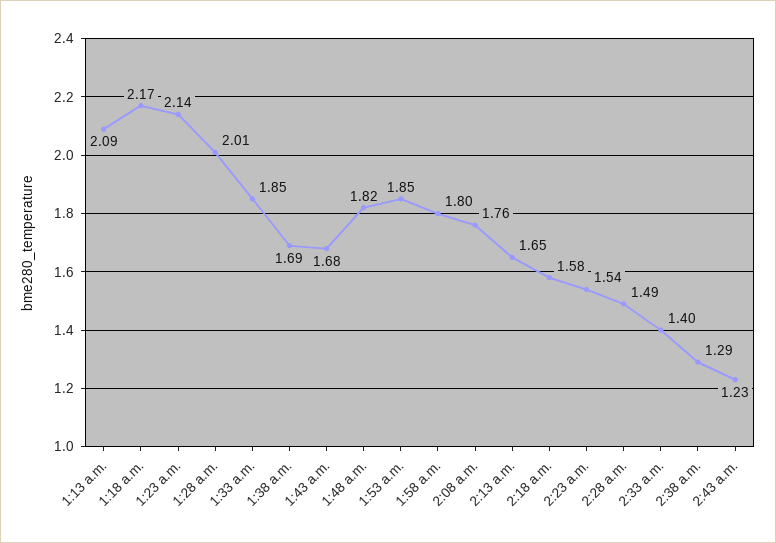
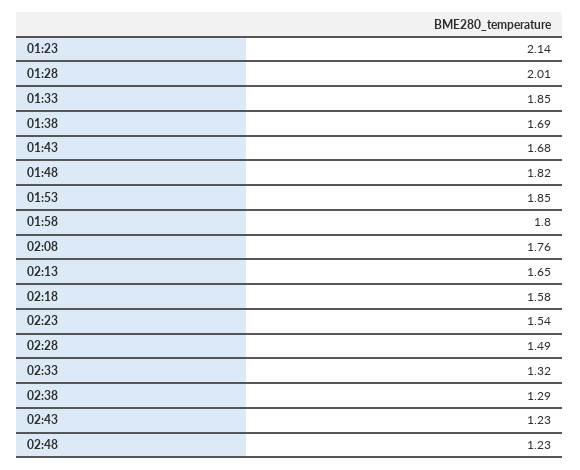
1:13 a.m.: 2.09 -> none
1:18 a.m.: 2.17 -> none
2:33 a.m.: 1.4 -> 1.32
02:48: none -> 1.23

